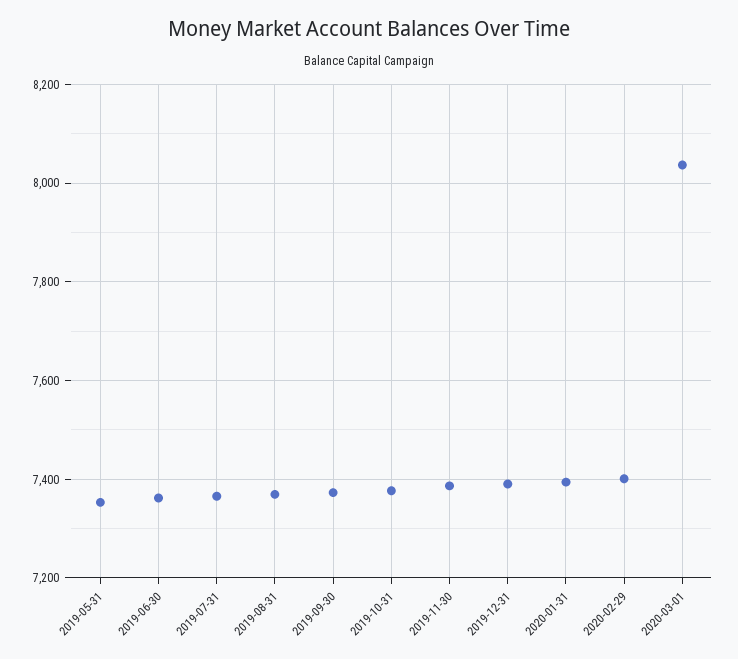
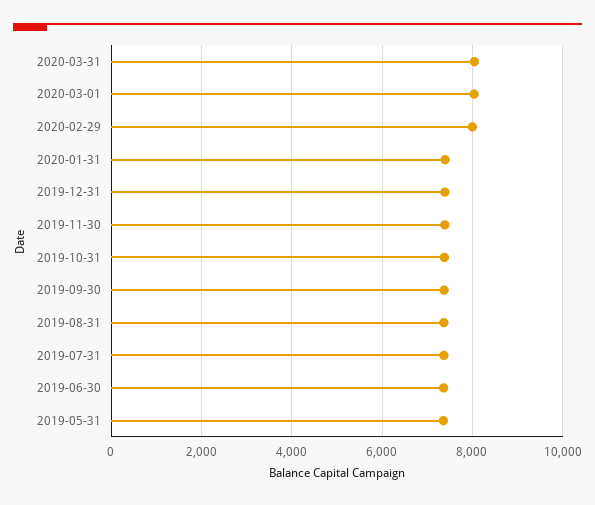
2020-02-29: 7400 -> 8000
2020-03-31: none -> 8000

